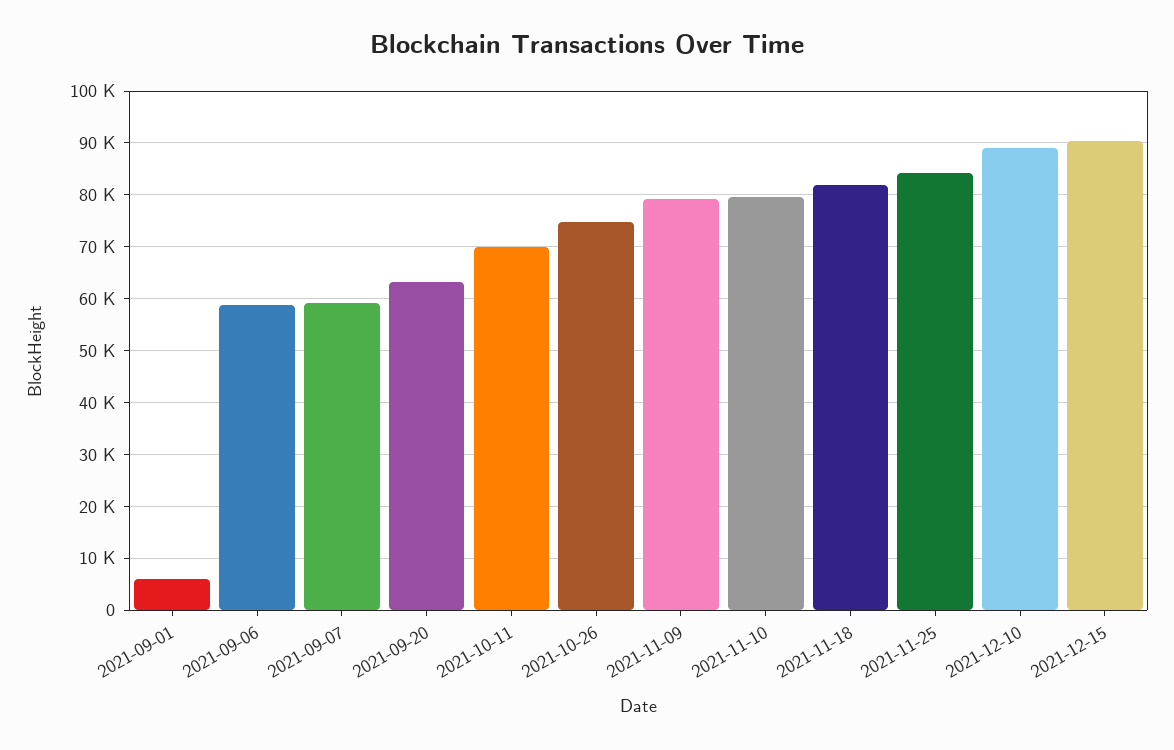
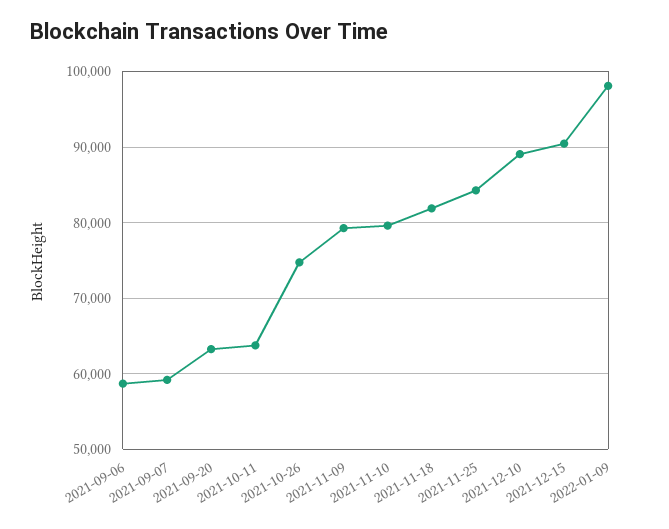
2021-09-01: 6000 -> none
2021-10-11: 70000 -> 64000
2022-01-09: none -> 98000

